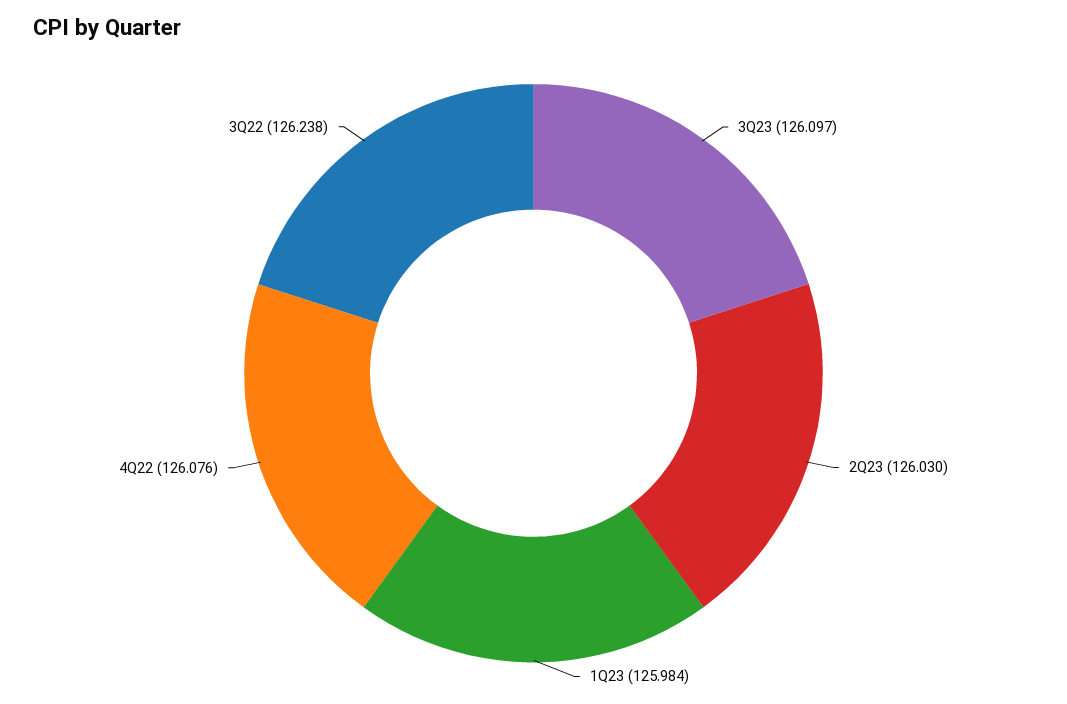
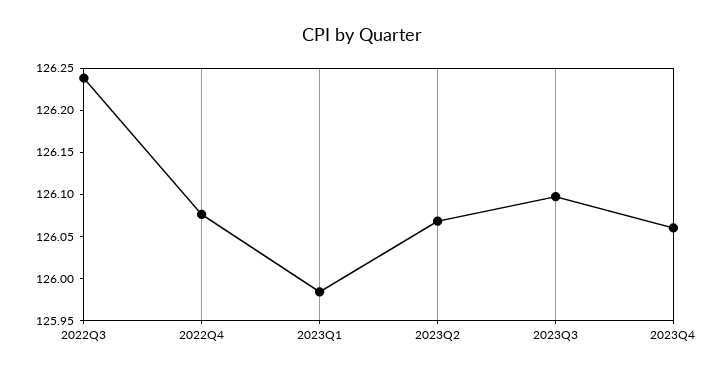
2Q23: 126.03 -> 126.07
2023Q4: none -> 126.06

